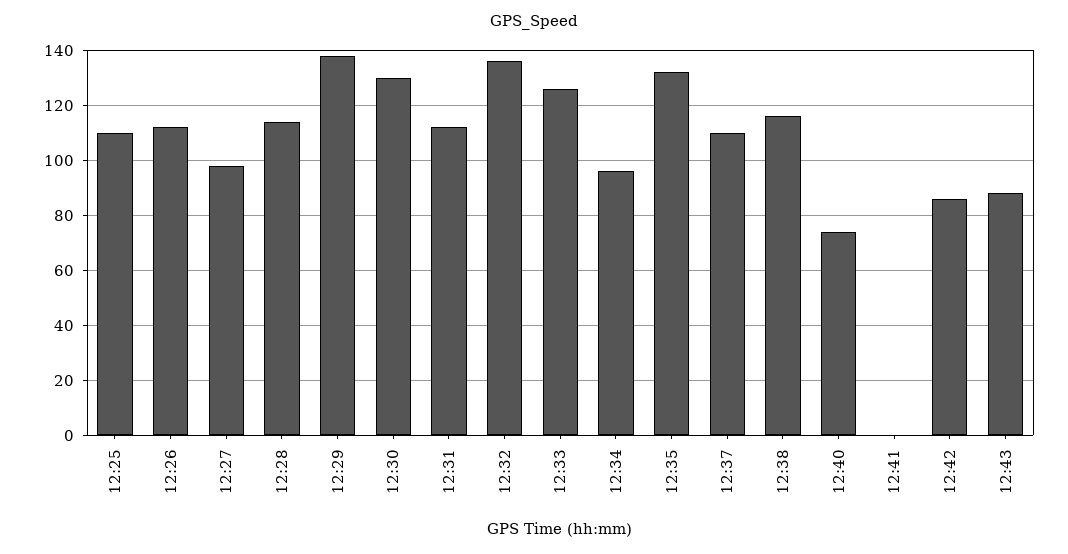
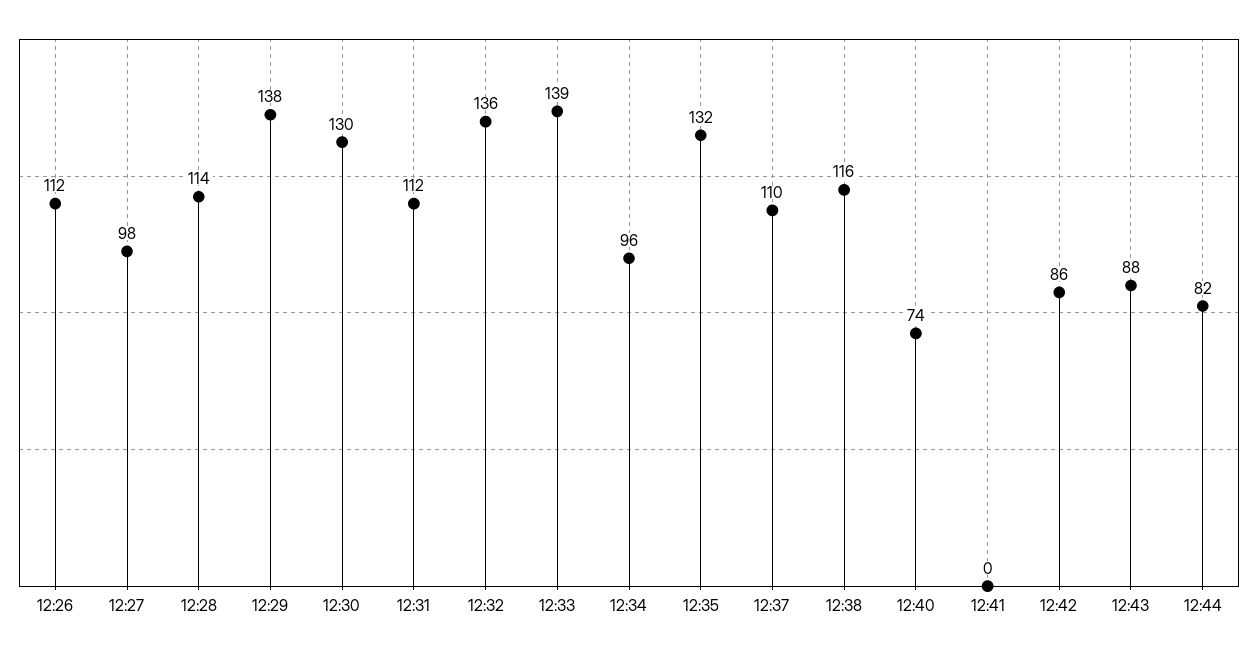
12:25: 110 -> none
12:33: 125 -> 139
12:44: none -> 82

